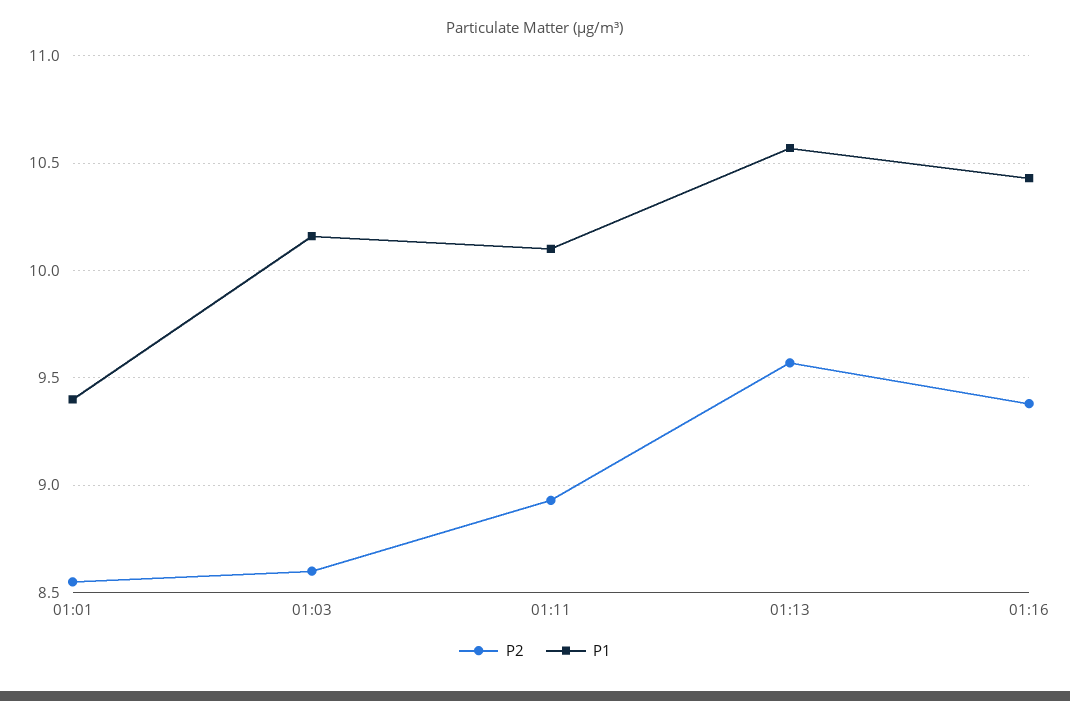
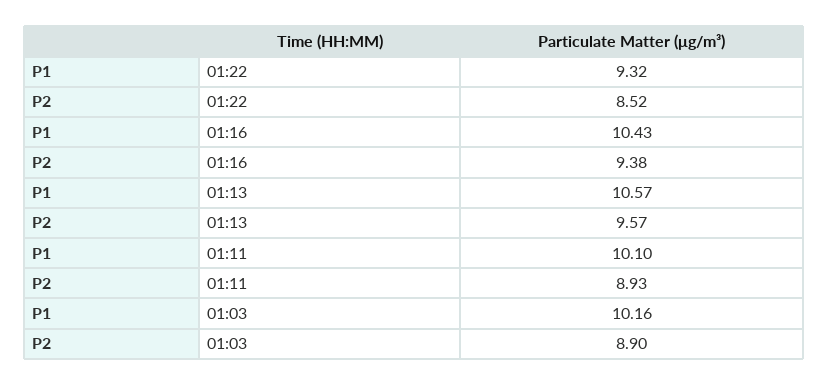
P2, 01:01: 8.55 -> none
P1, 01:01: 9.4 -> none
P2, 01:03: 8.6 -> 8.9
P1, 01:22: none -> 9.32
P2, 01:22: none -> 8.52

